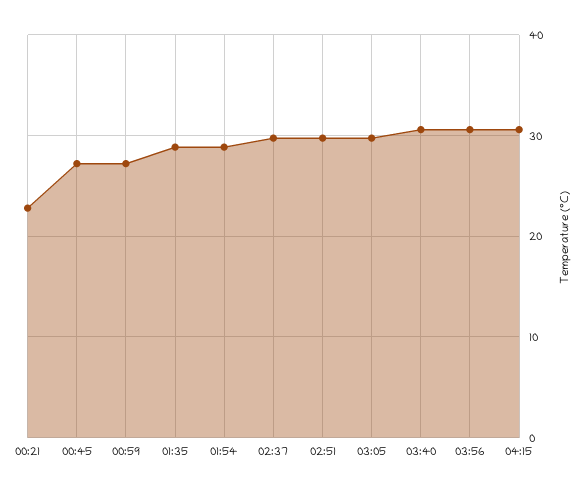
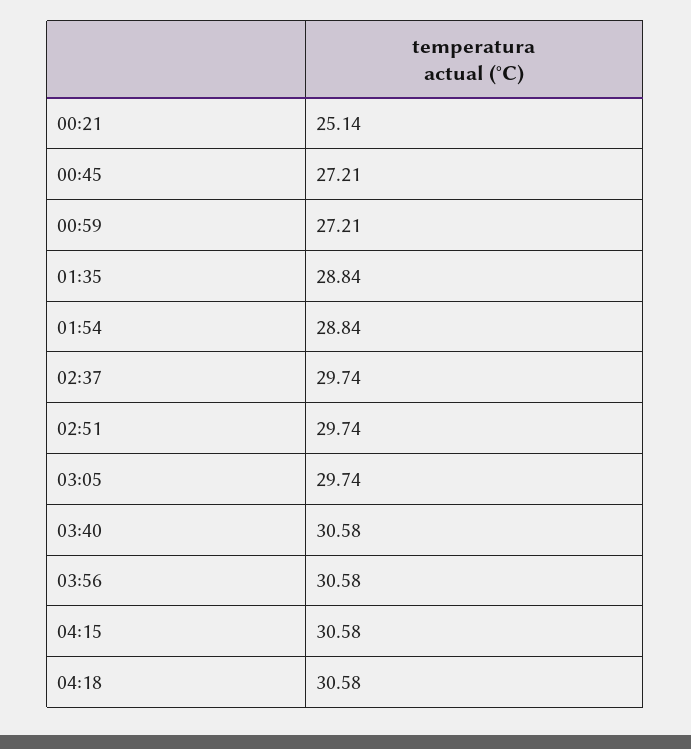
00:21: 23 -> 25.14
04:18: none -> 30.58

